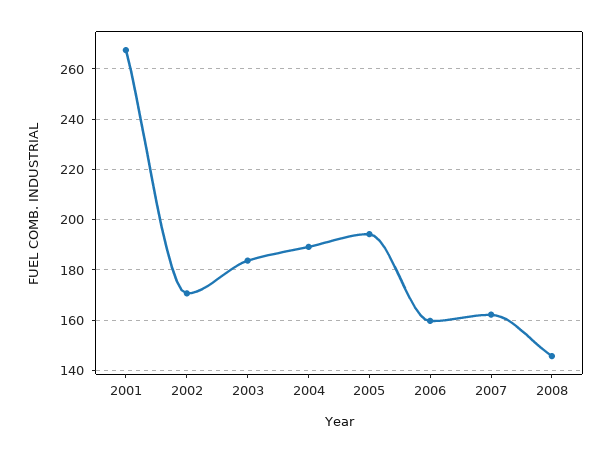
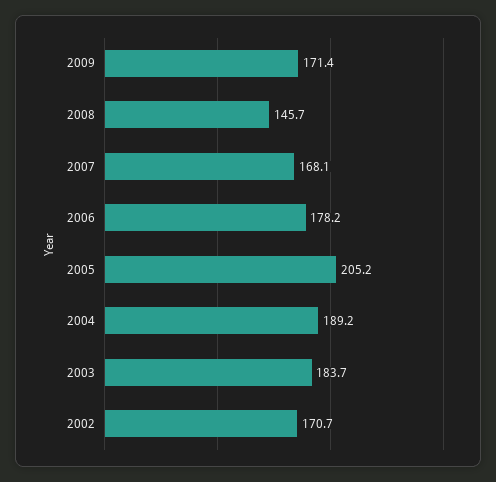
2001: 267.5 -> none
2005: 195 -> 205.2
2006: 160 -> 178.2
2007: 162.5 -> 168.1
2009: none -> 171.4

